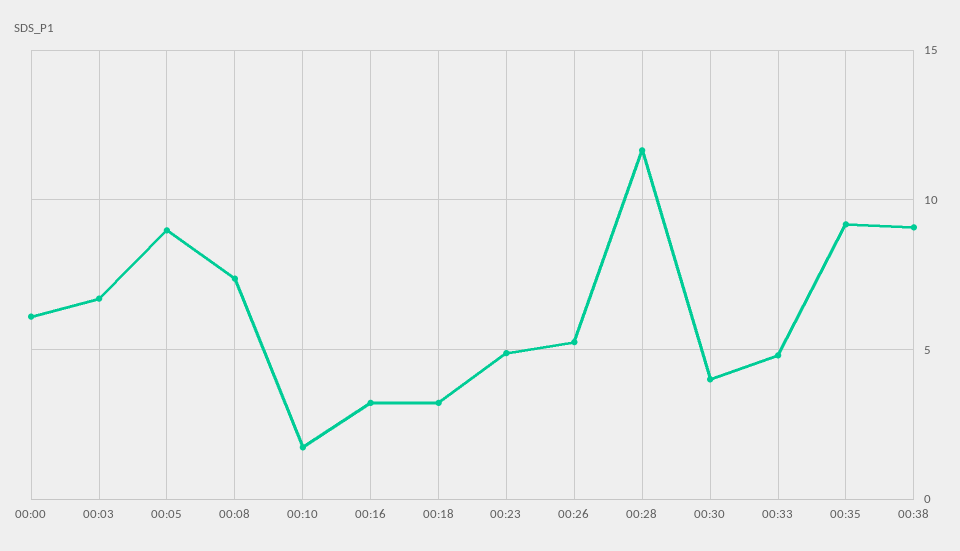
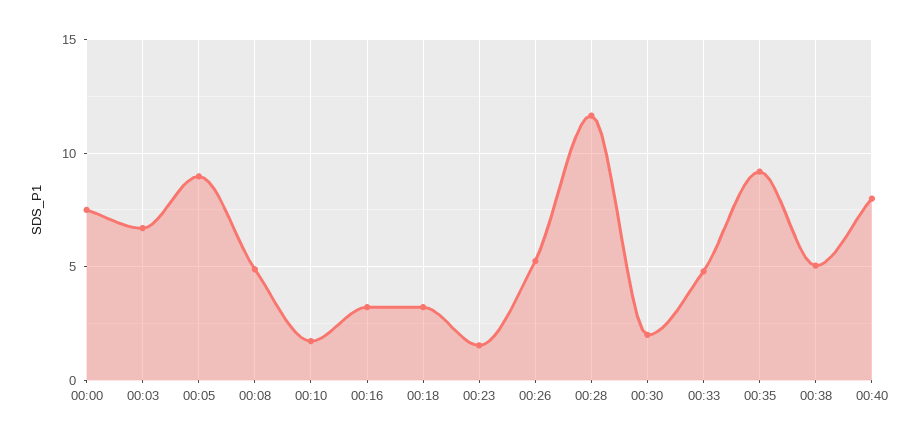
00:00: 6 -> 7.5
00:08: 7.5 -> 5
00:23: 5 -> 1.5
00:30: 4 -> 2
00:38: 9 -> 5
00:40: none -> 8

